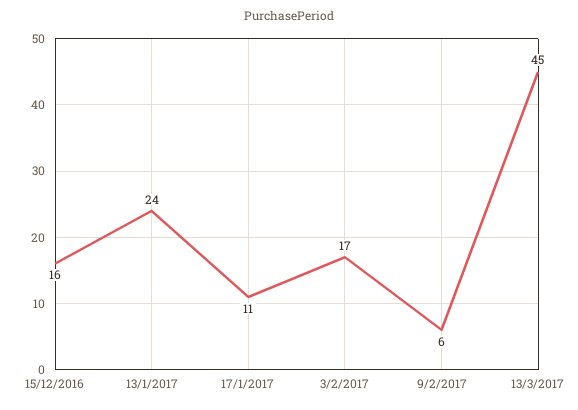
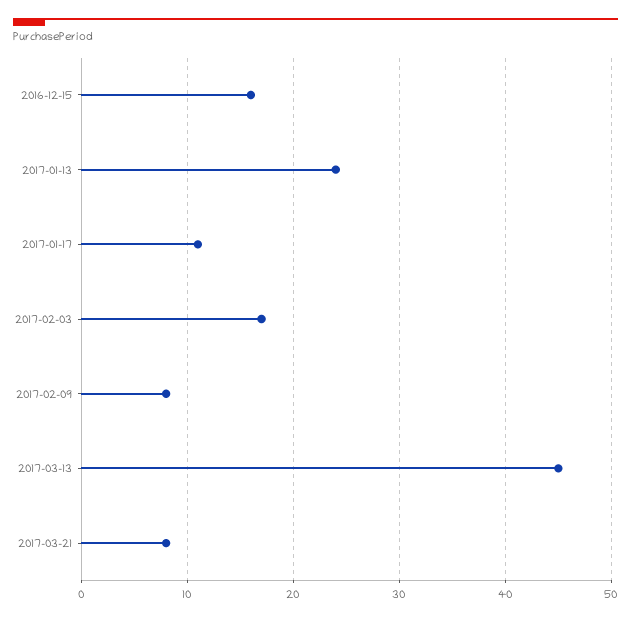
9/2/2017: 6 -> 8
2017-03-21: none -> 8

